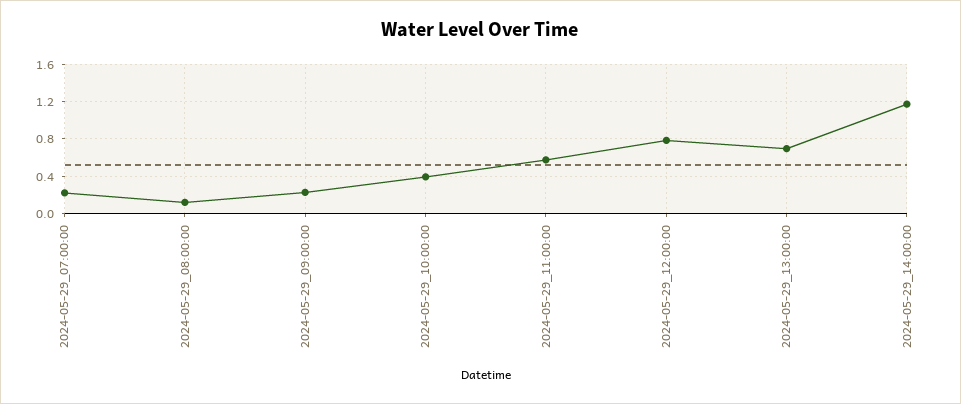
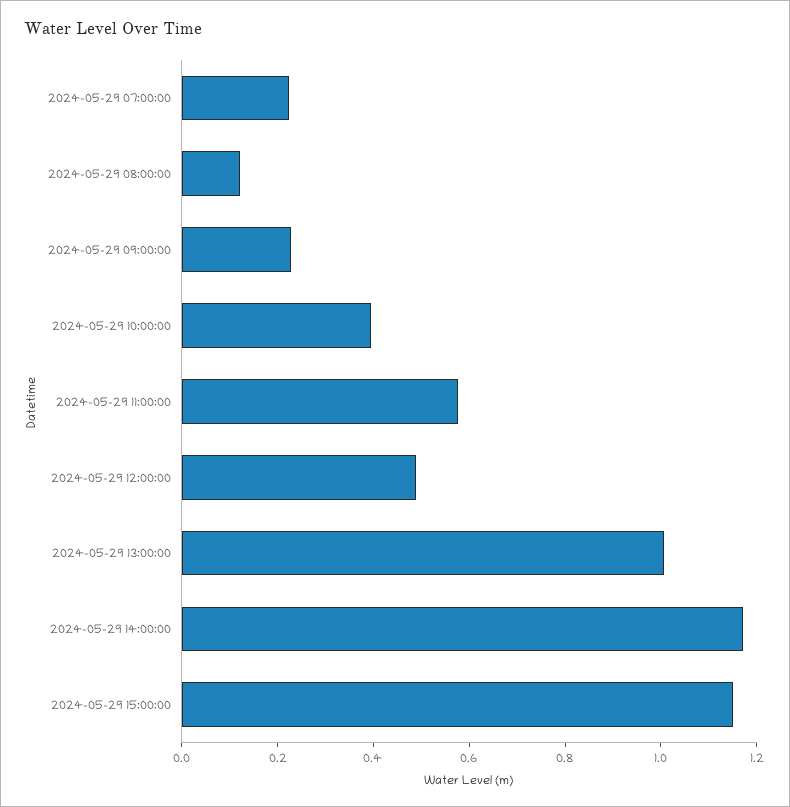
2024-05-29_12:00:00: 0.8 -> 0.5
2024-05-29_13:00:00: 0.7 -> 1
2024-05-29 15:00:00: none -> 1.15

